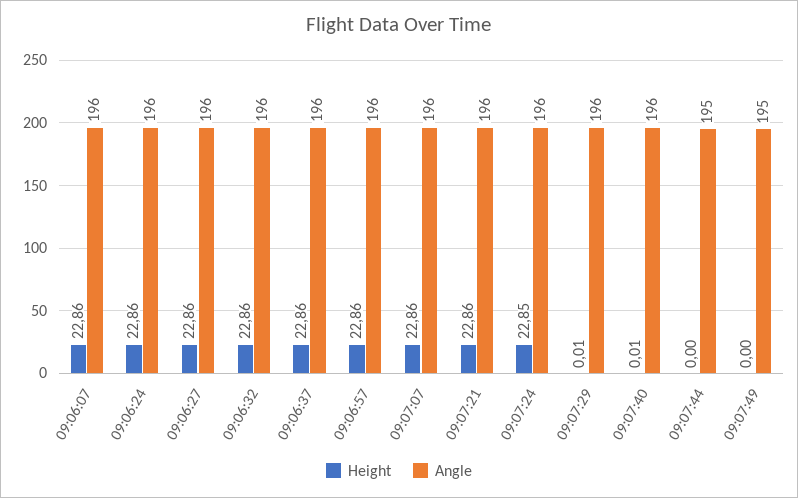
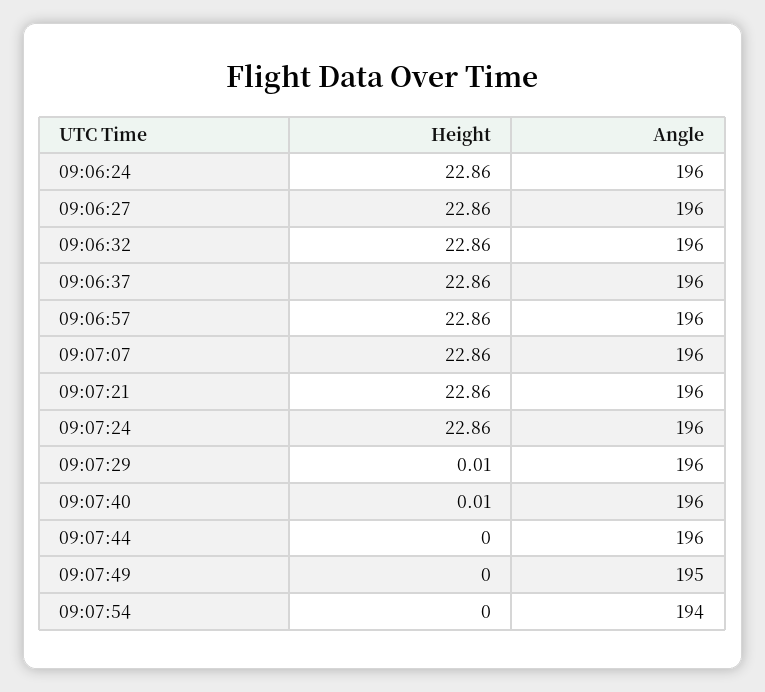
Height, 09:06:07: 22.86 -> none
Angle, 09:06:07: 196 -> none
Height, 09:07:24: 22.85 -> 22.86
Angle, 09:07:44: 195 -> 196
Height, 09:07:54: none -> 0
Angle, 09:07:54: none -> 194

